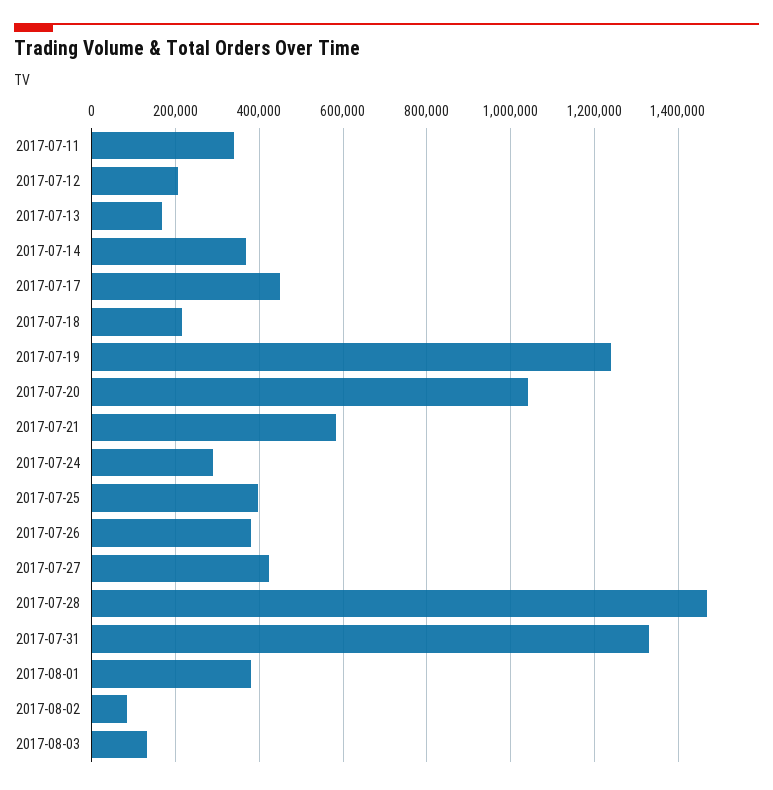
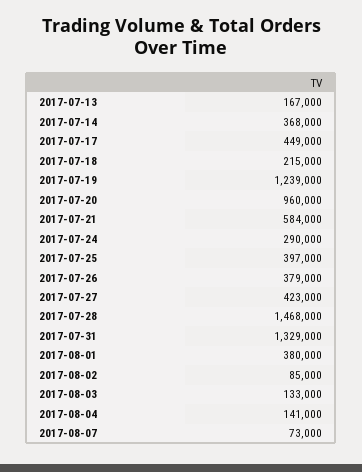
2017-07-11: 340000 -> none
2017-07-12: 200000 -> none
2017-07-20: 1040000 -> 960000
2017-08-04: none -> 141000
2017-08-07: none -> 73000

